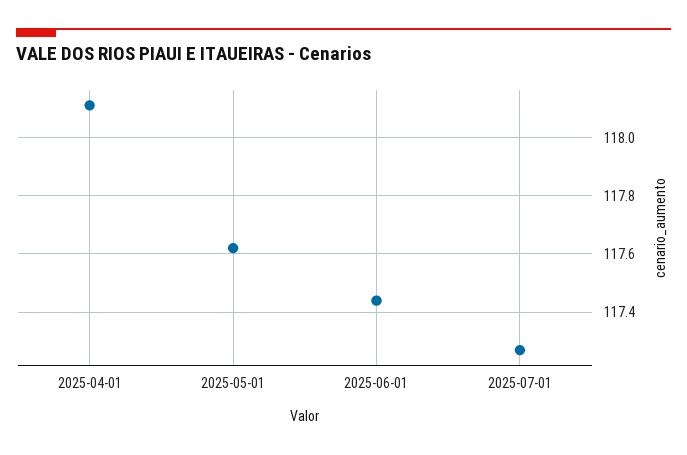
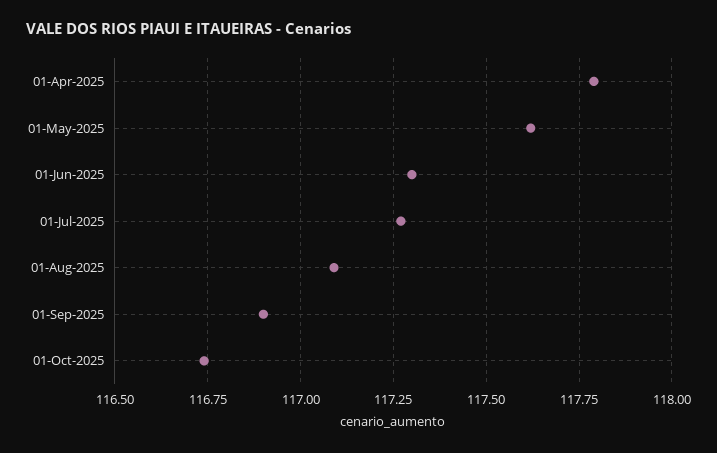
2025-04-01: 118.1 -> 117.8
2025-06-01: 117.45 -> 117.3
01-Aug-2025: none -> 117.1
01-Sep-2025: none -> 116.9
01-Oct-2025: none -> 116.75

